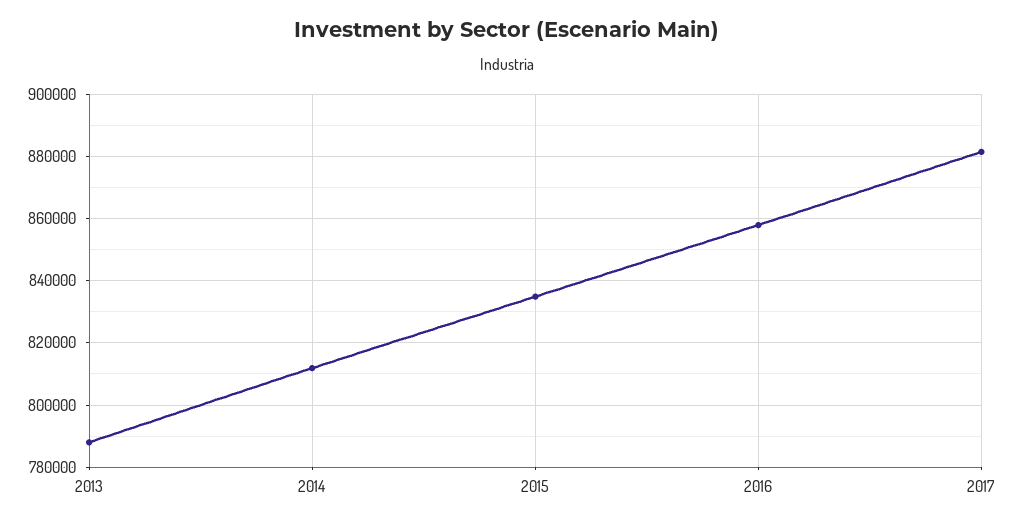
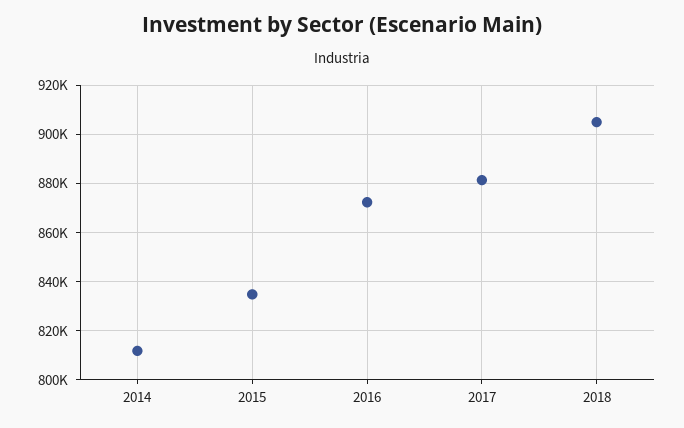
2013: 788000 -> none
2016: 858000 -> 872500
2018: none -> 905000

